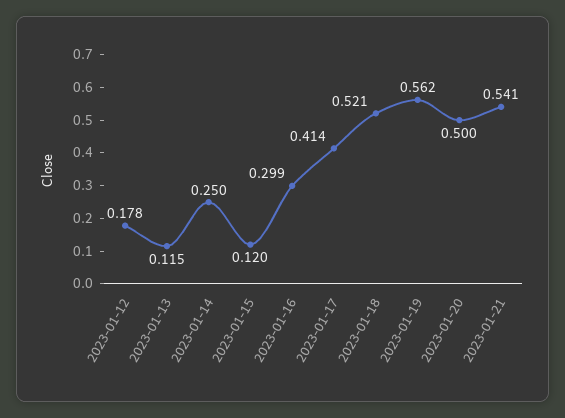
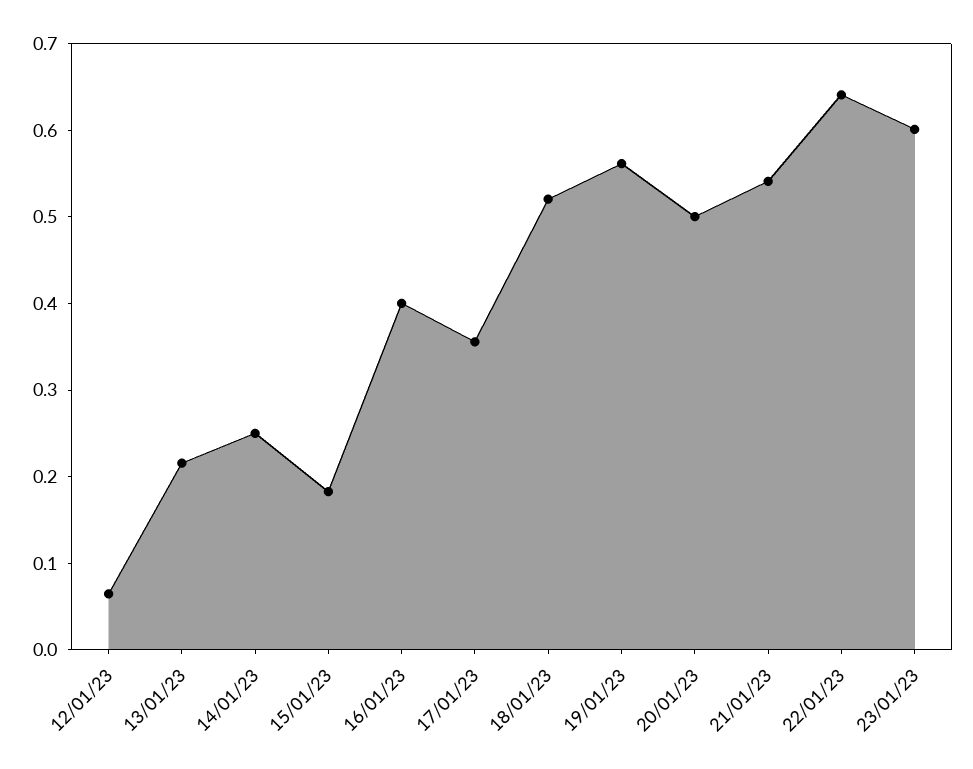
2023-01-12: 0.178 -> 0.06
2023-01-13: 0.115 -> 0.22
2023-01-15: 0.12 -> 0.18
2023-01-16: 0.299 -> 0.4
2023-01-17: 0.414 -> 0.36
22/01/23: none -> 0.64
23/01/23: none -> 0.6

